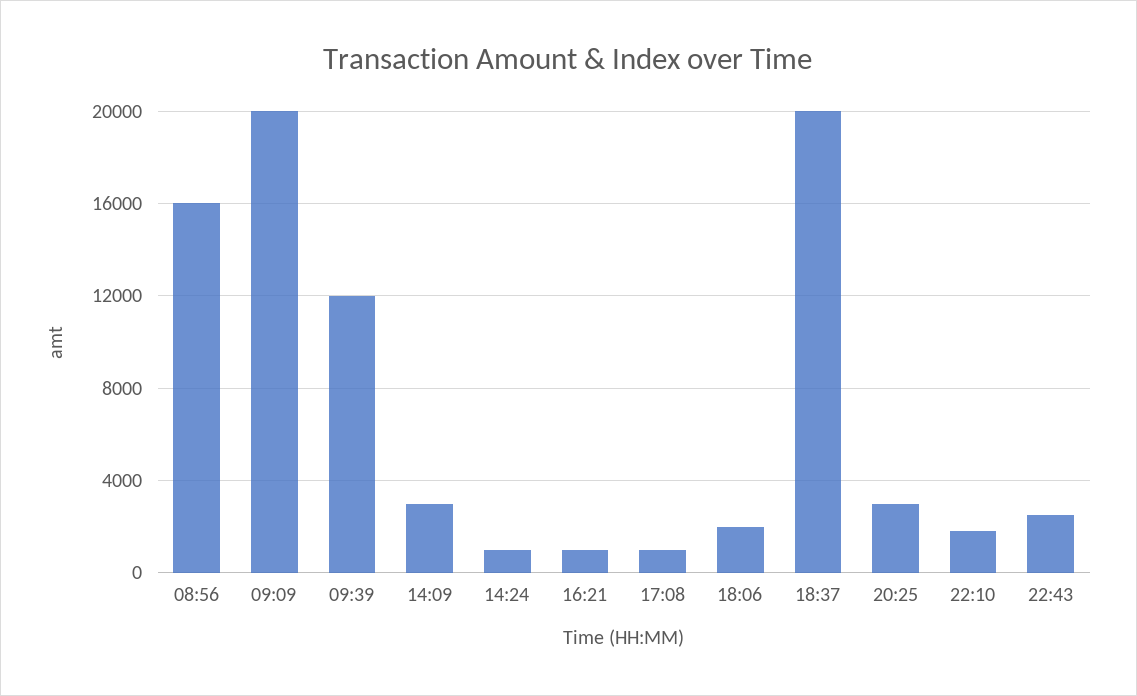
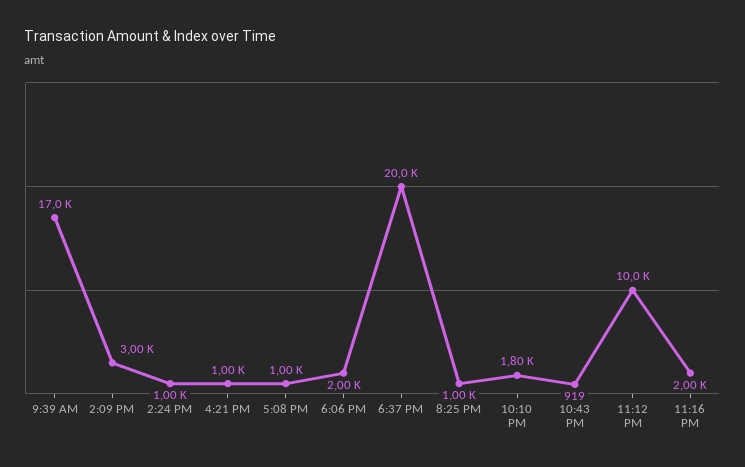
08:56: 16000 -> none
09:09: 20000 -> none
09:39: 12000 -> 17000
20:25: 3000 -> 1000
22:43: 2500 -> 919
11:12 PM: none -> 10000
11:16 PM: none -> 2000

